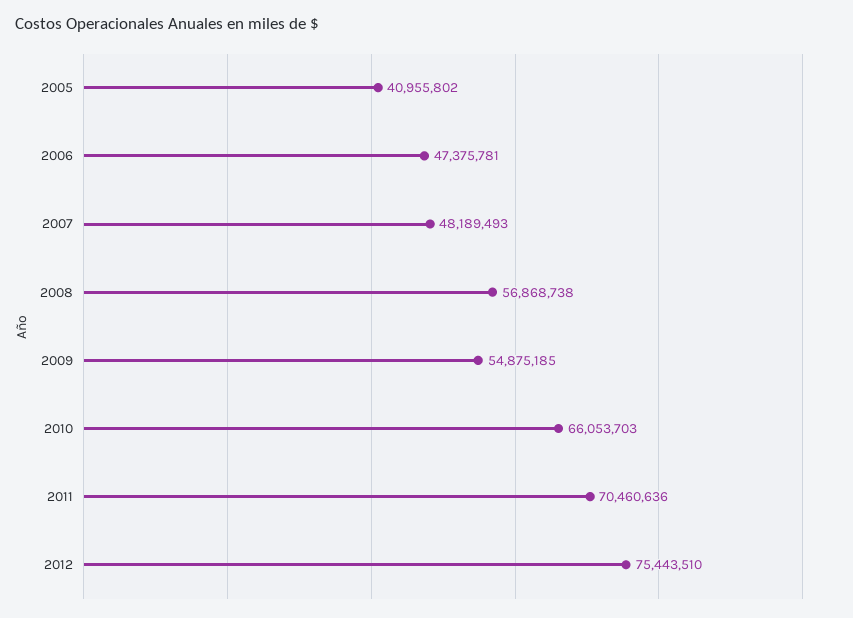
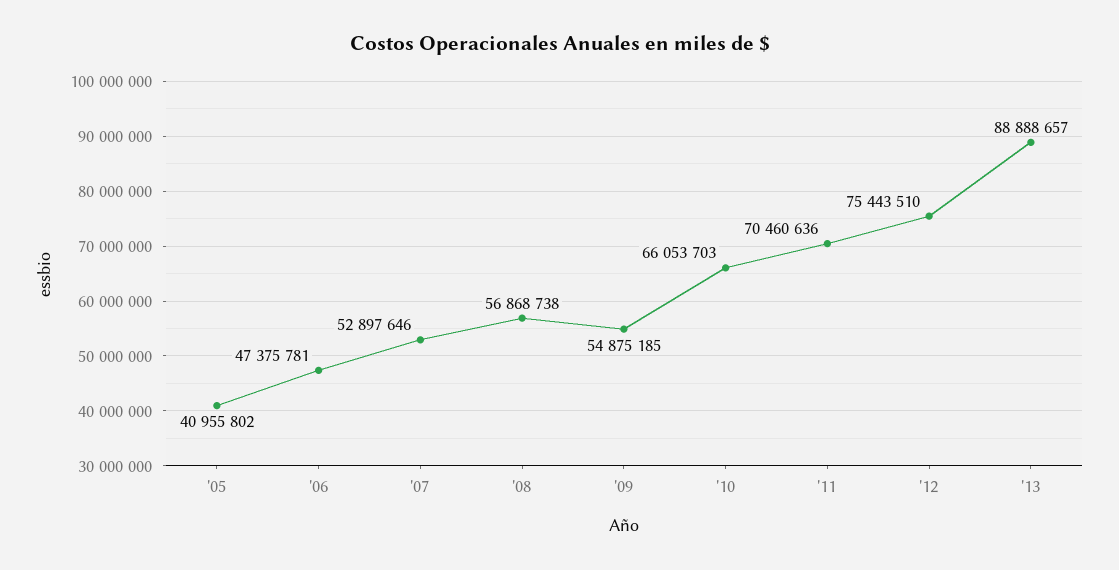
2007: 48189493 -> 52897646
'13: none -> 88888657

